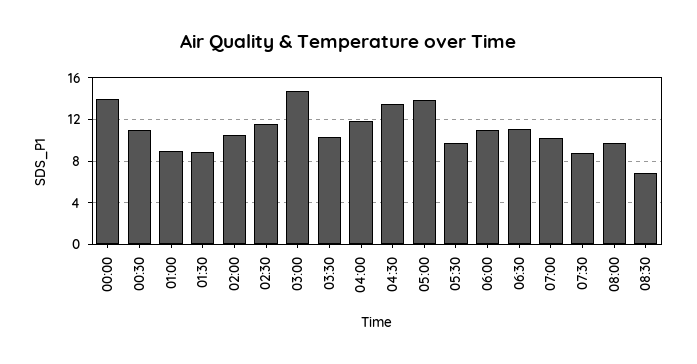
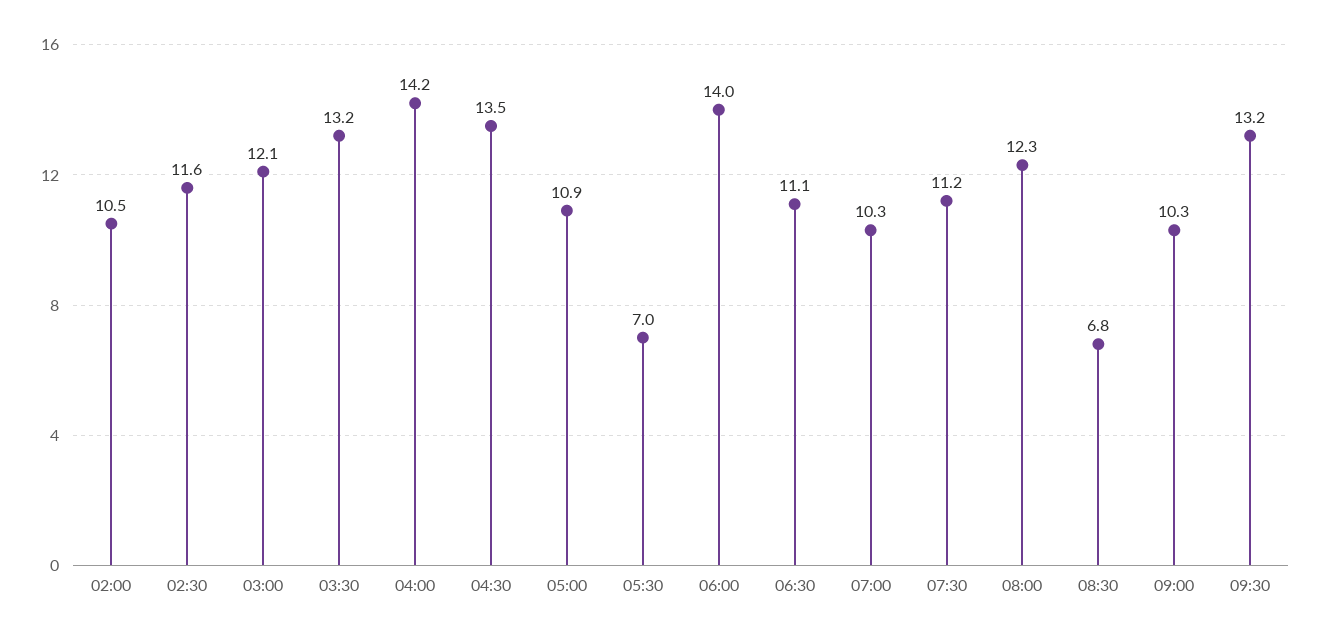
00:00: 14 -> none
00:30: 11 -> none
01:00: 9 -> none
01:30: 9 -> none
03:00: 15 -> 12.1
03:30: 10 -> 13.2
04:00: 12 -> 14.2
05:00: 14 -> 10.9
05:30: 10 -> 7
06:00: 11 -> 14
07:30: 9 -> 11.2
08:00: 10 -> 12.3
09:00: none -> 10.3
09:30: none -> 13.2

